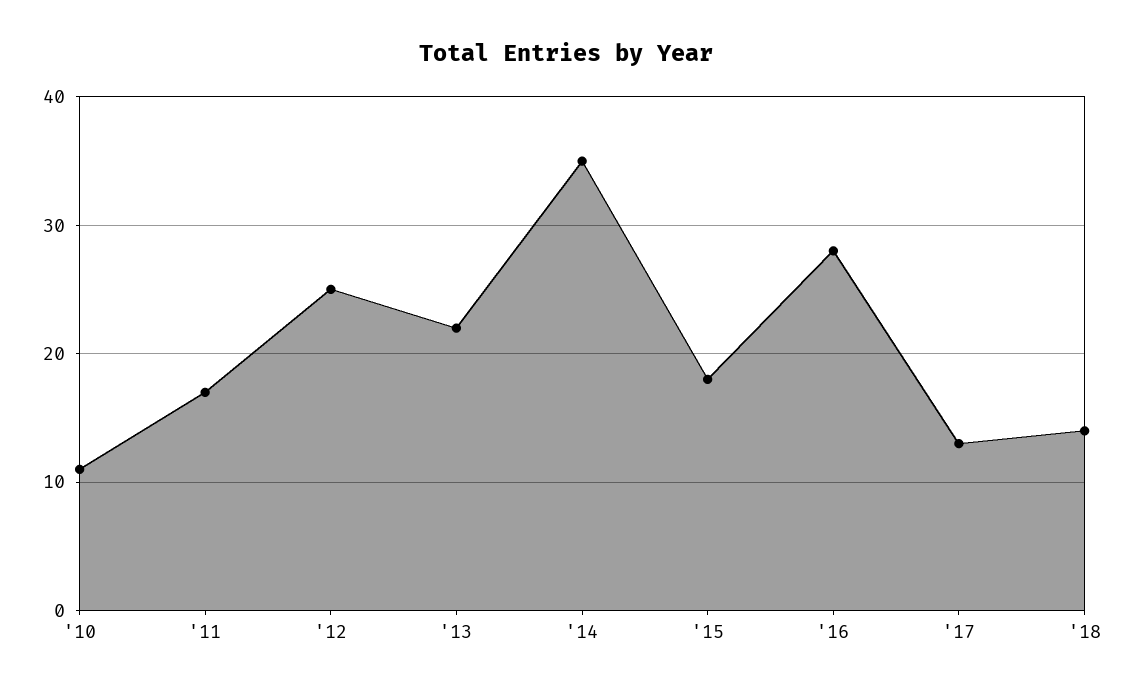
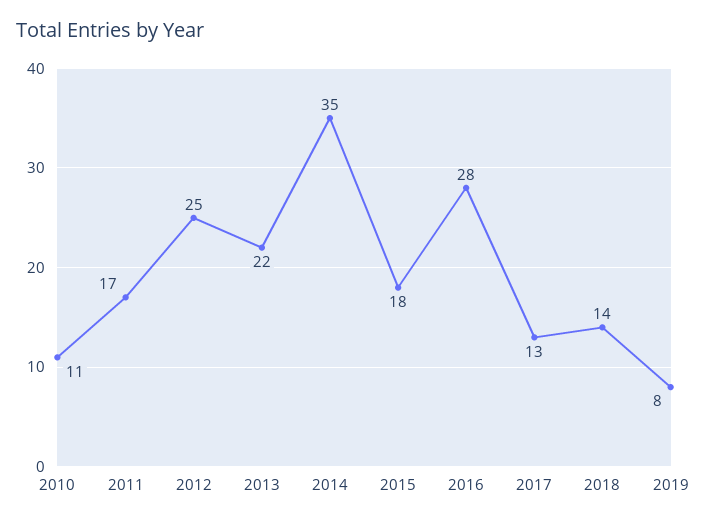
2019: none -> 8

